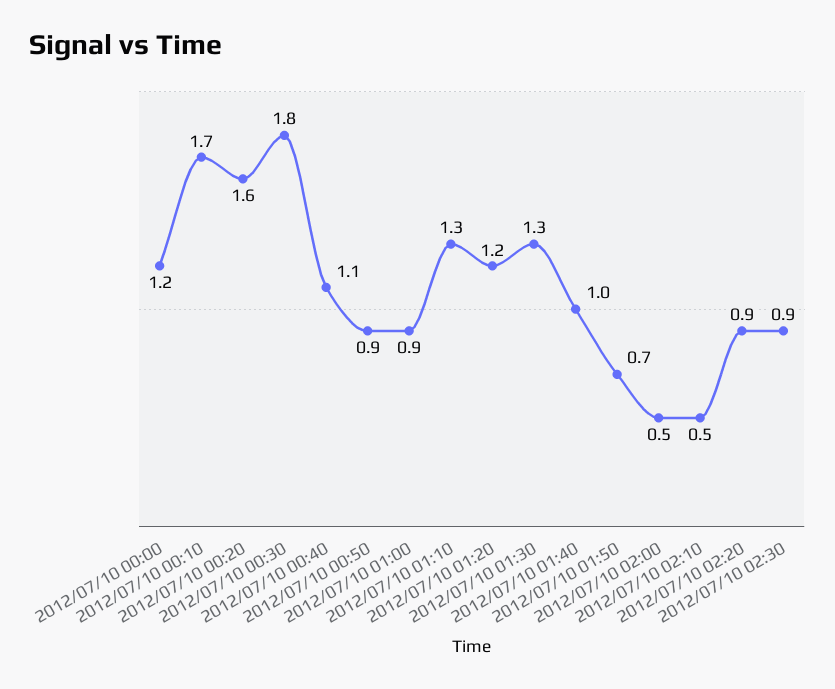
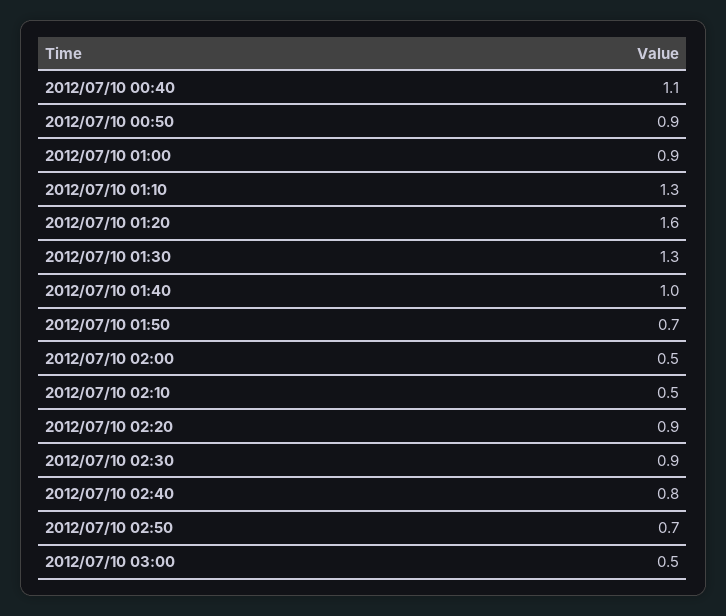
2012/07/10 00:00: 1.2 -> none
2012/07/10 00:10: 1.7 -> none
2012/07/10 00:20: 1.6 -> none
2012/07/10 00:30: 1.8 -> none
2012/07/10 01:20: 1.2 -> 1.6
2012/07/10 02:40: none -> 0.8
2012/07/10 02:50: none -> 0.7
2012/07/10 03:00: none -> 0.5

